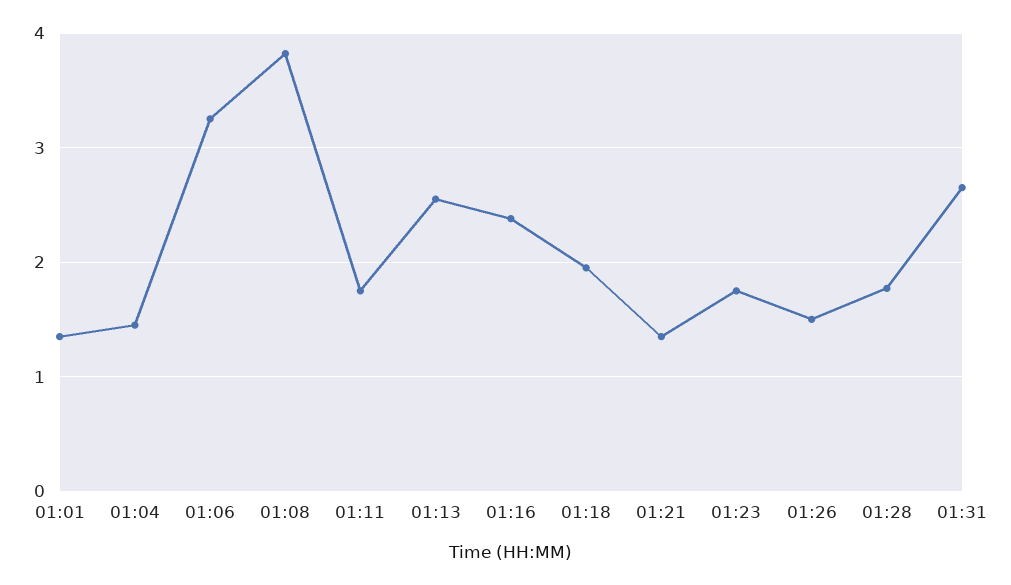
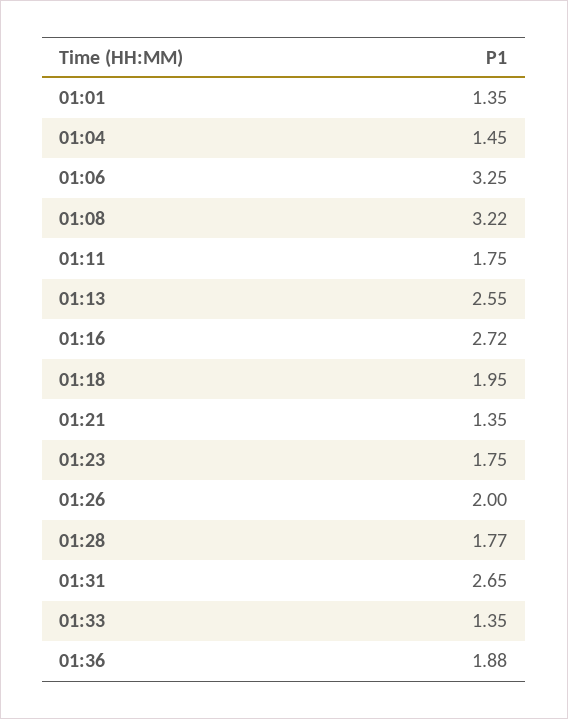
01:08: 3.8 -> 3.22
01:16: 2.4 -> 2.72
01:26: 1.5 -> 2
01:33: none -> 1.35
01:36: none -> 1.88

